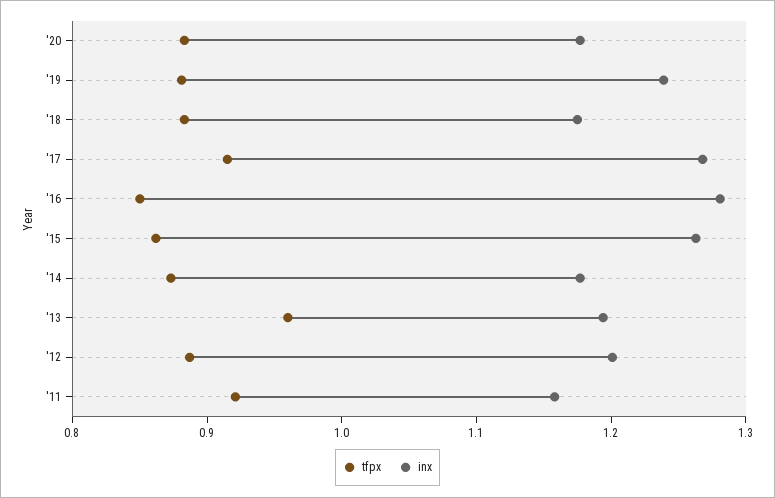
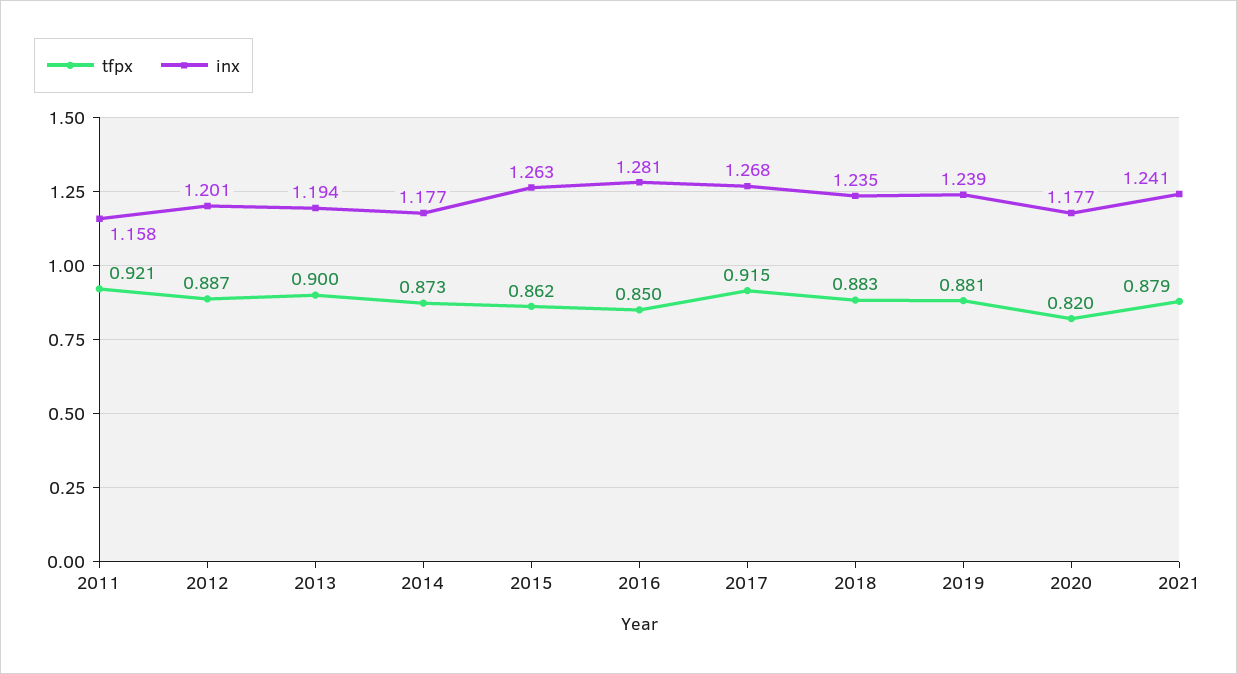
tfpx, '20: 0.88 -> 0.82
inx, '18: 1.18 -> 1.235
tfpx, '13: 0.96 -> 0.9
tfpx, 2021: none -> 0.879
inx, 2021: none -> 1.241

